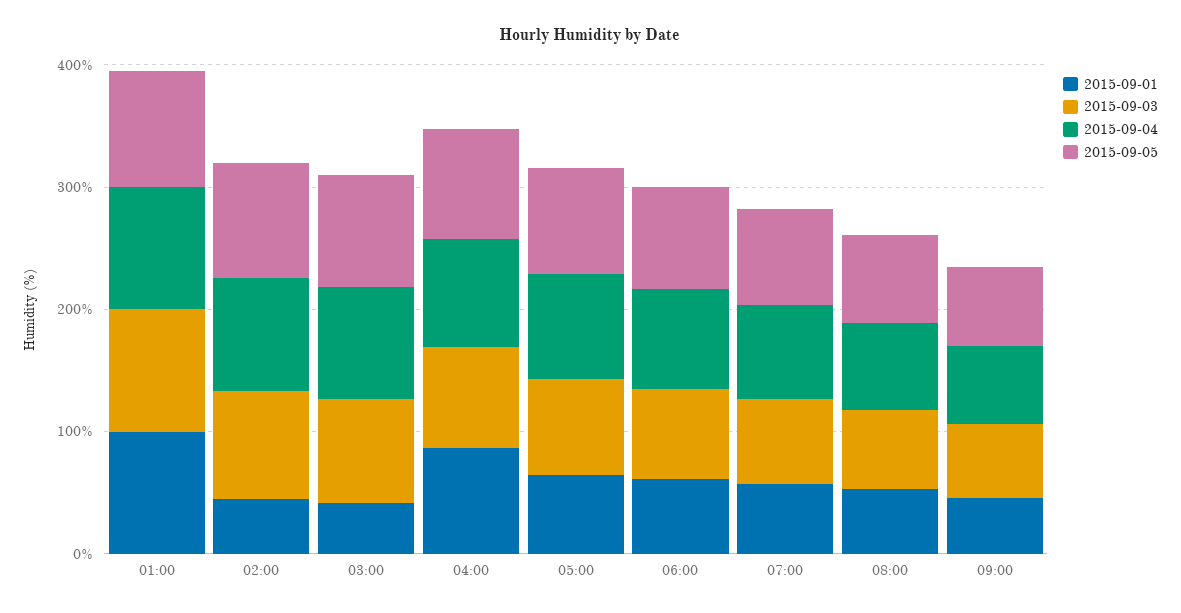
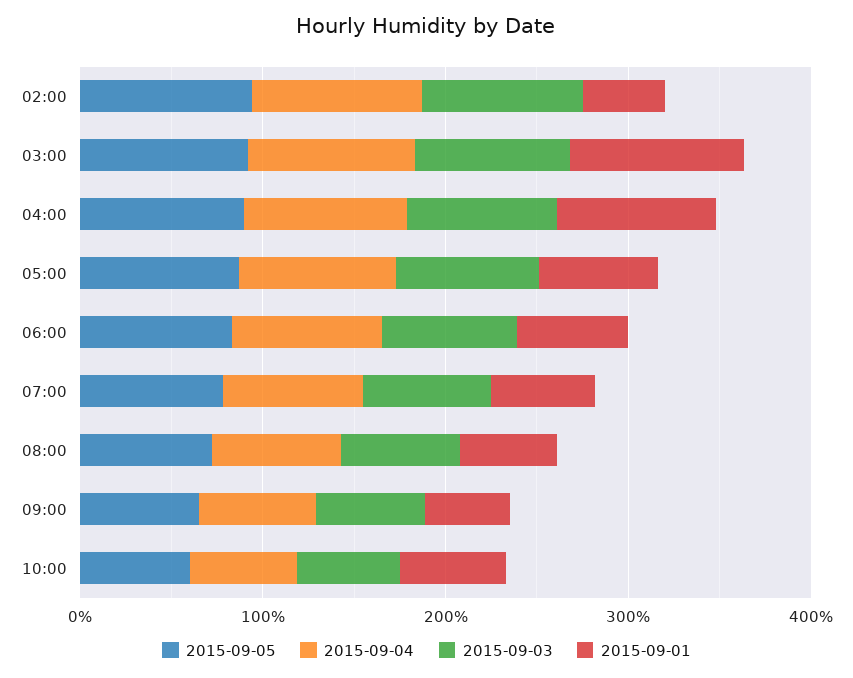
2015-09-01, 01:00: 100 -> none
2015-09-03, 01:00: 100 -> none
2015-09-04, 01:00: 100 -> none
2015-09-05, 01:00: 100 -> none
2015-09-01, 03:00: 40 -> 100
2015-09-05, 10:00: none -> 60
2015-09-04, 10:00: none -> 60
2015-09-03, 10:00: none -> 60
2015-09-01, 10:00: none -> 60

